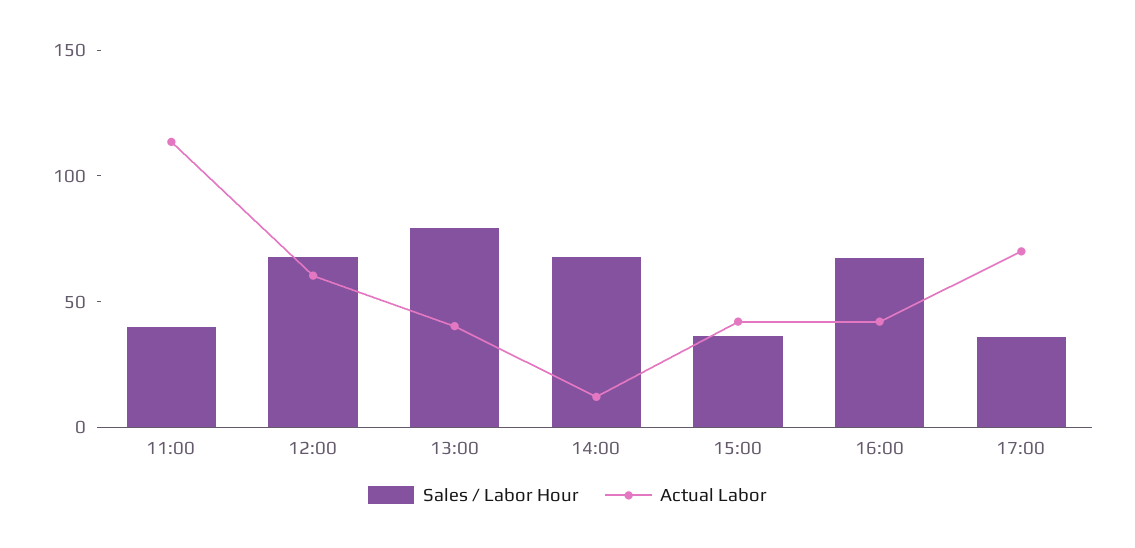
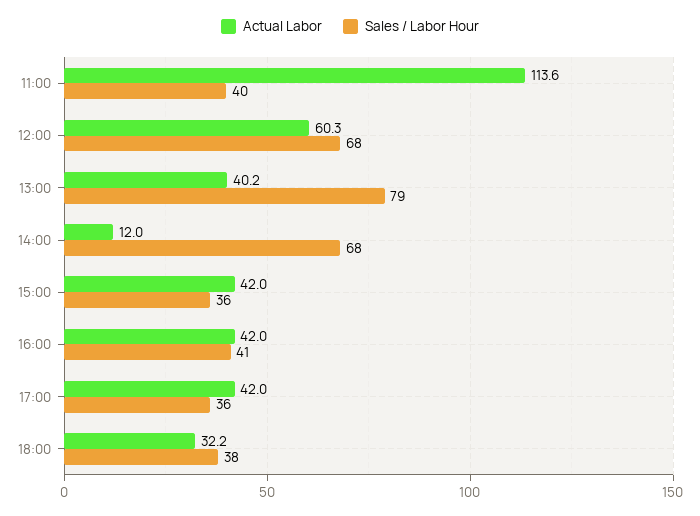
Sales / Labor Hour, 16:00: 70 -> 41
Actual Labor, 17:00: 70 -> 42
Actual Labor, 18:00: none -> 32.2
Sales / Labor Hour, 18:00: none -> 38

